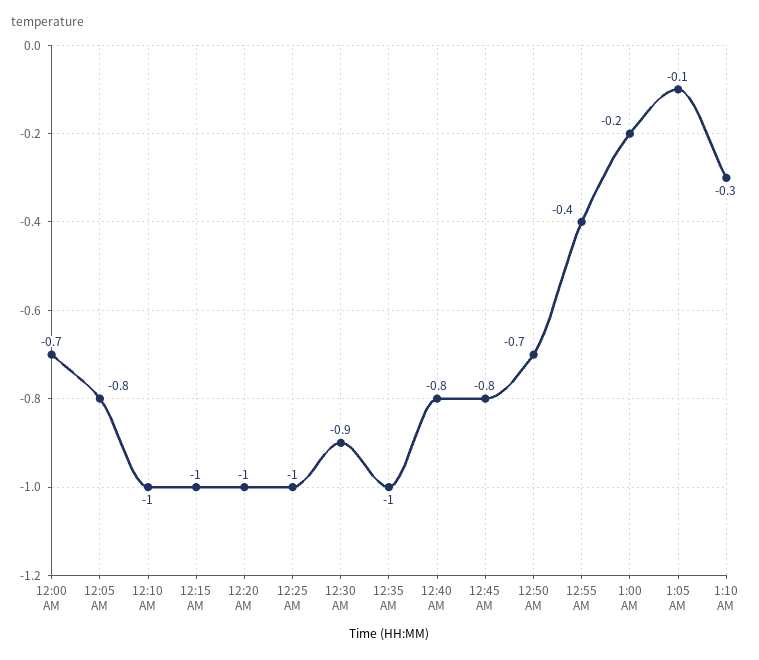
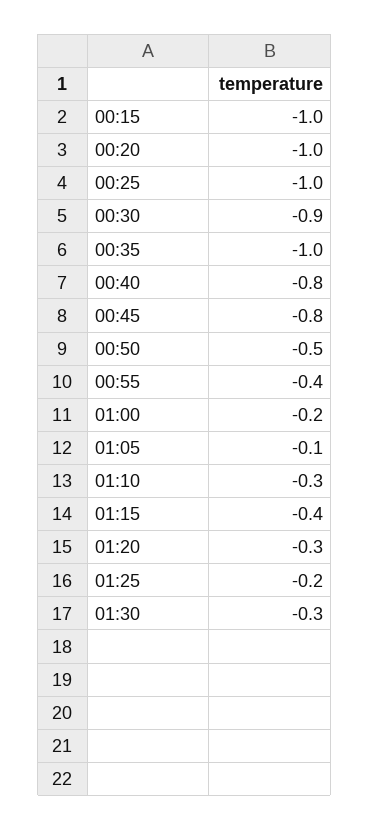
12:00 AM: -0.7 -> none
12:05 AM: -0.8 -> none
12:10 AM: -1 -> none
12:50 AM: -0.7 -> -0.5
01:15: none -> -0.4
01:20: none -> -0.3
01:25: none -> -0.2
01:30: none -> -0.3

